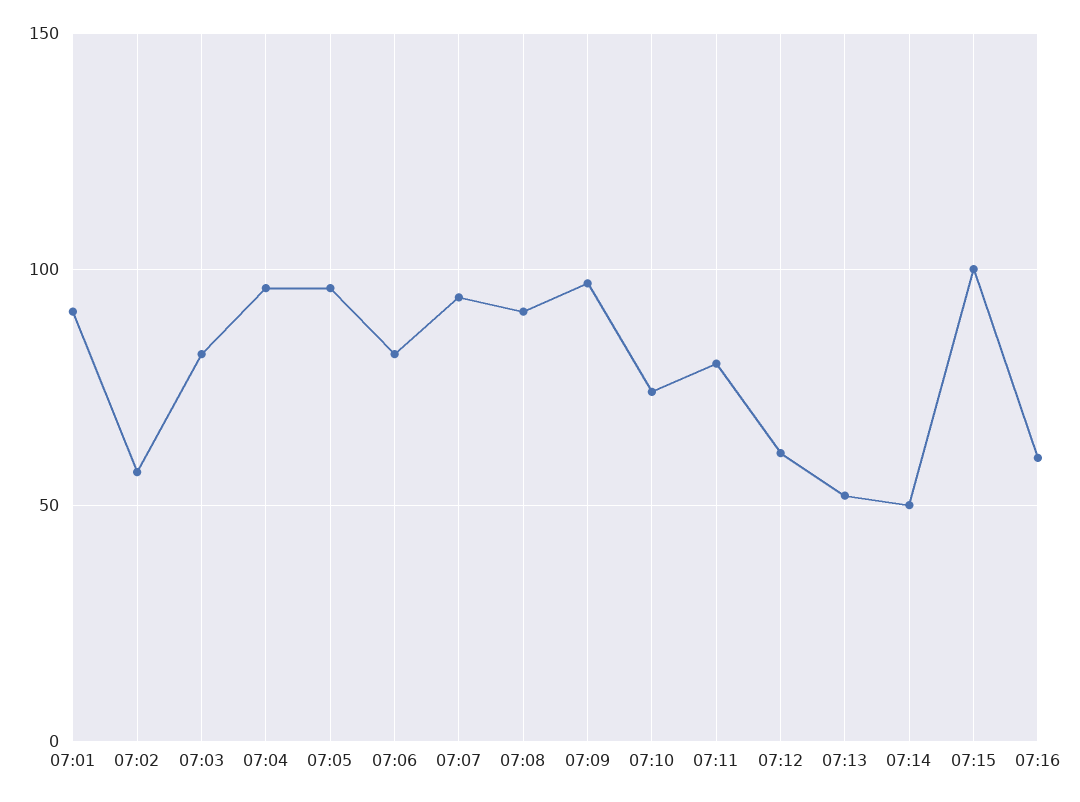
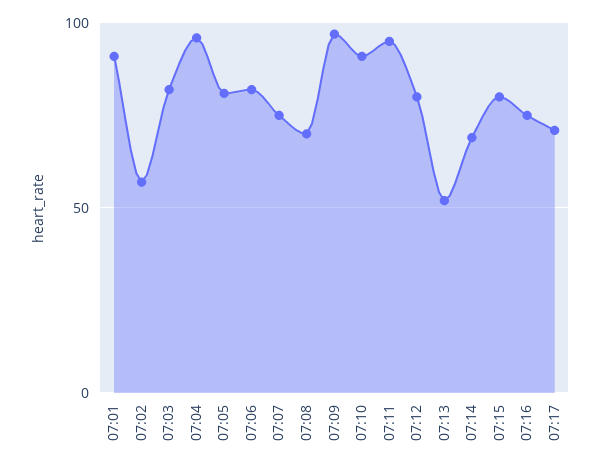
07:05: 95 -> 80
07:07: 95 -> 75
07:08: 90 -> 70
07:10: 75 -> 90
07:11: 80 -> 95
07:12: 60 -> 80
07:14: 50 -> 70
07:15: 100 -> 80
07:16: 60 -> 75
07:17: none -> 70

